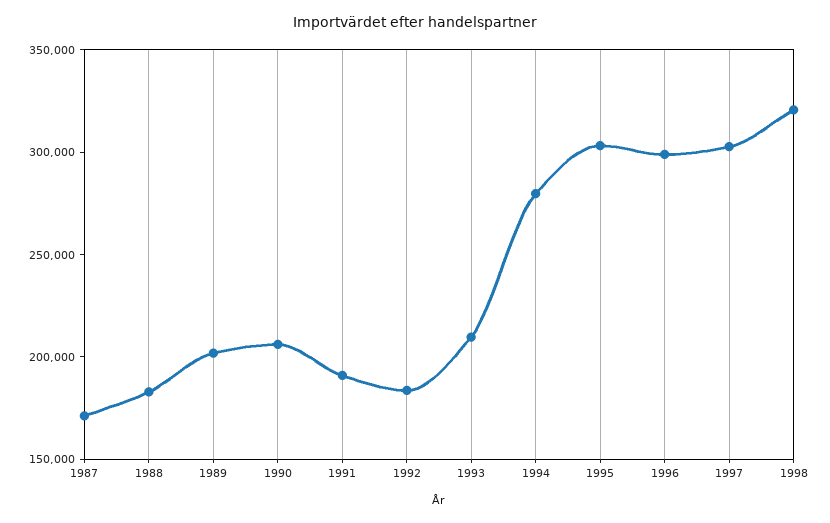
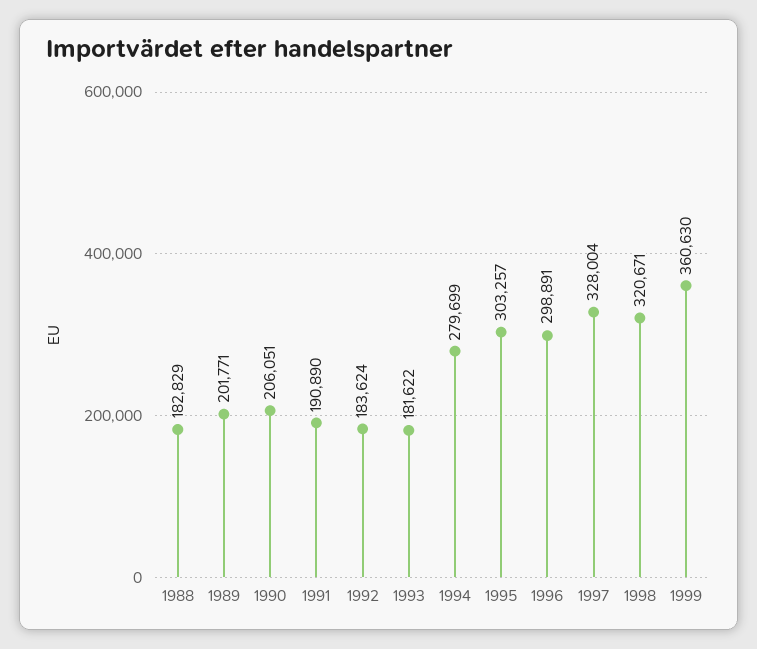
1987: 170000 -> none
1993: 210000 -> 181622
1997: 300000 -> 328004
1999: none -> 360630

